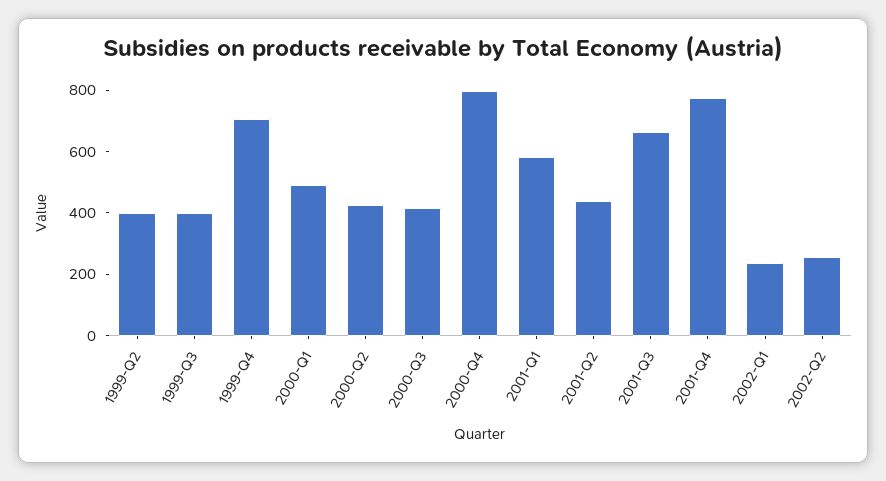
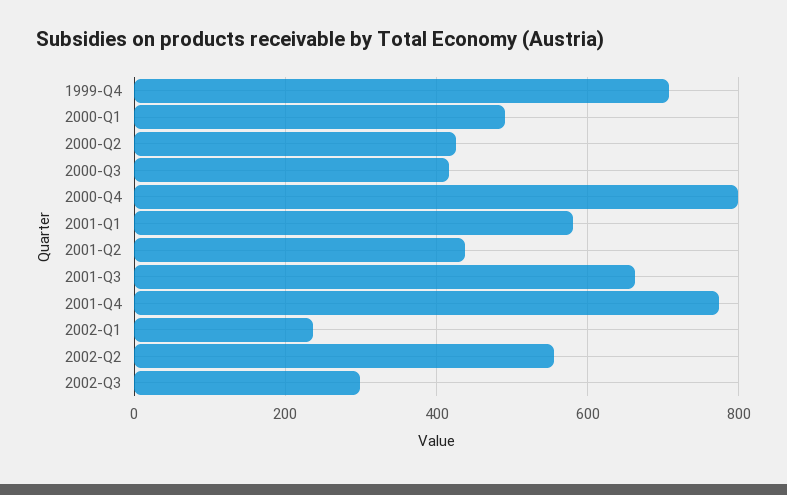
1999-Q2: 400 -> none
1999-Q3: 400 -> none
2002-Q2: 250 -> 560
2002-Q3: none -> 300

